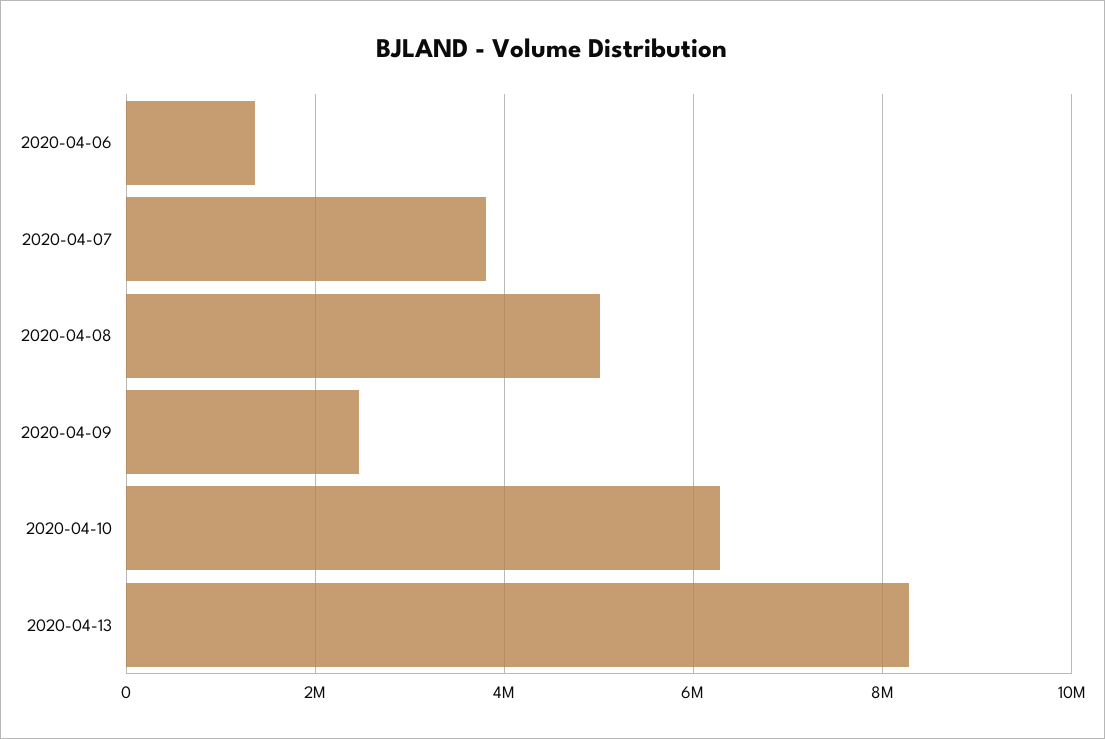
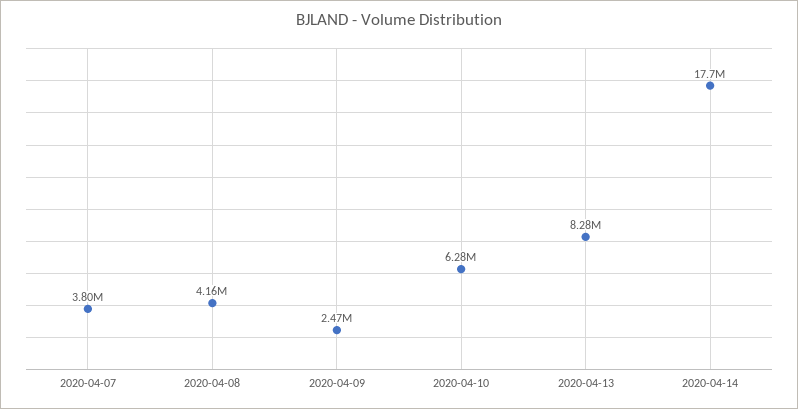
2020-04-06: 1400000 -> none
2020-04-08: 5000000 -> 4160000
2020-04-14: none -> 17700000

